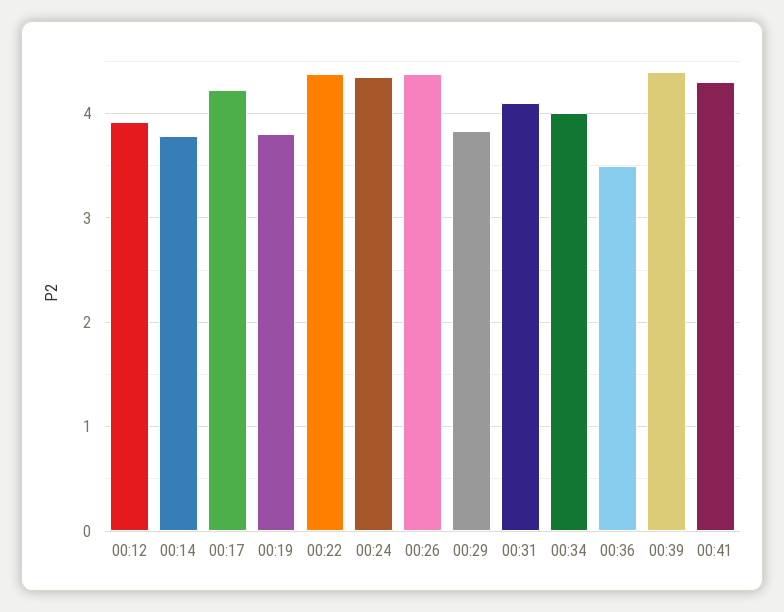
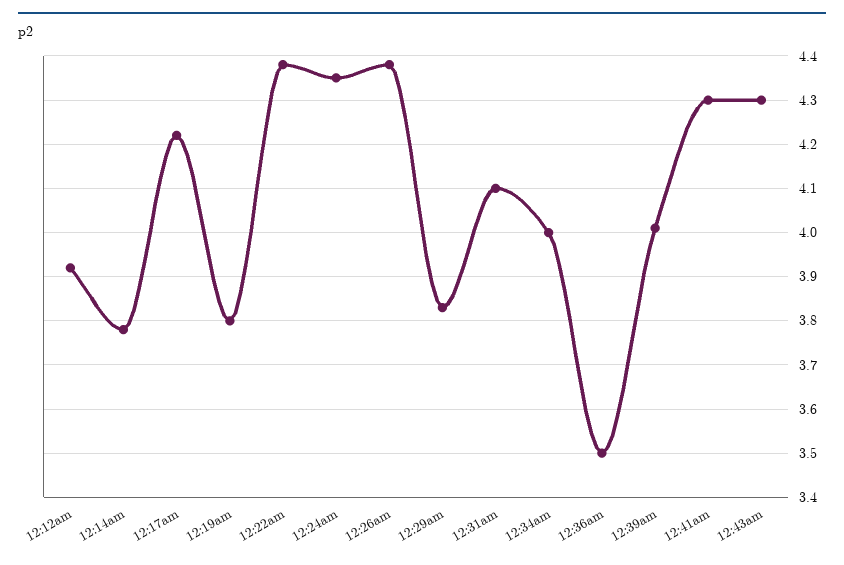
00:39: 4.4 -> 4
12:43am: none -> 4.3

